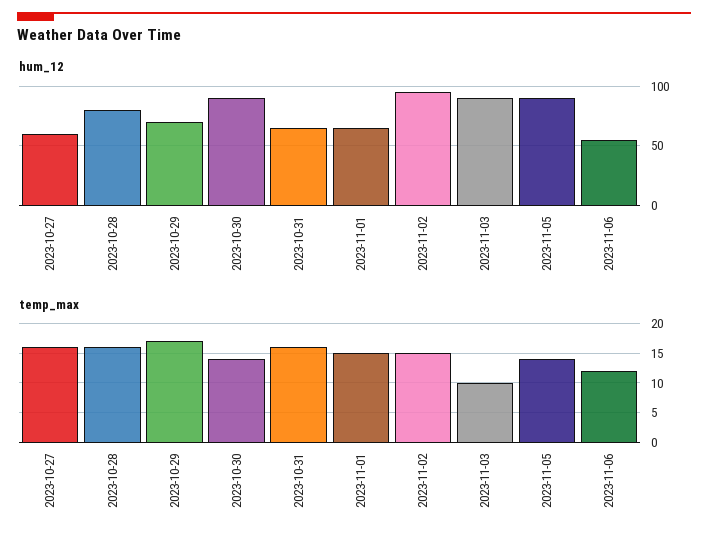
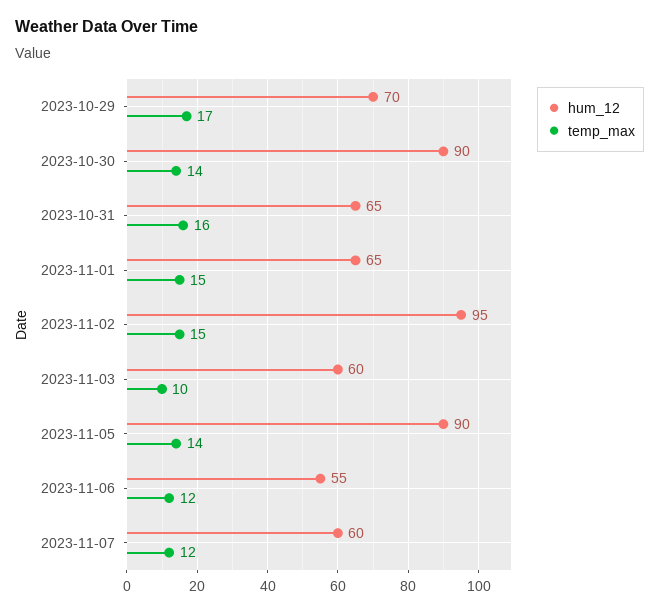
hum_12, 2023-10-27: 60 -> none
hum_12, 2023-10-28: 80 -> none
hum_12, 2023-11-03: 90 -> 60
temp_max, 2023-10-27: 15 -> none
temp_max, 2023-10-28: 15 -> none
hum_12, 2023-11-07: none -> 60
temp_max, 2023-11-07: none -> 12

